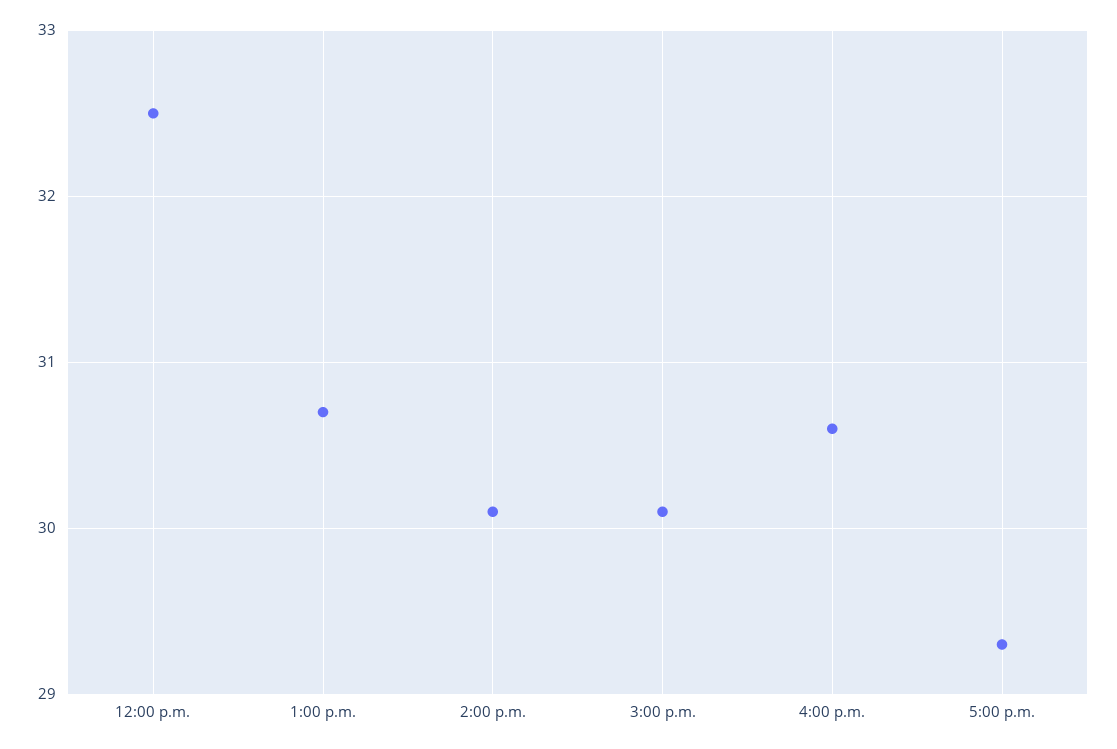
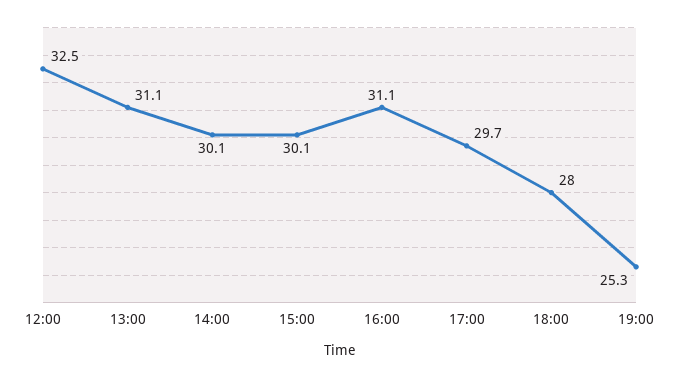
1:00 p.m.: 30.7 -> 31.1
4:00 p.m.: 30.6 -> 31.1
5:00 p.m.: 29.3 -> 29.7
18:00: none -> 28
19:00: none -> 25.3

